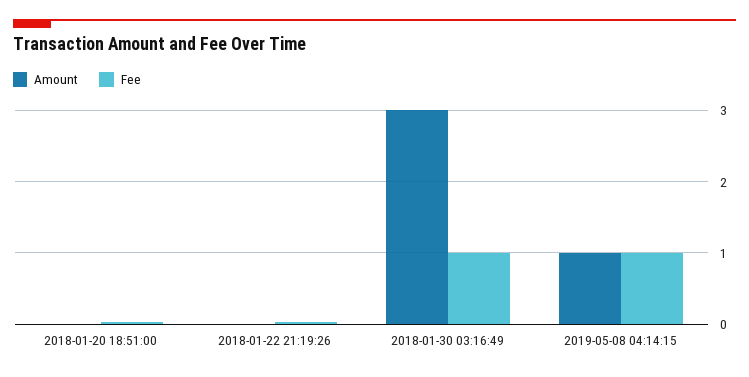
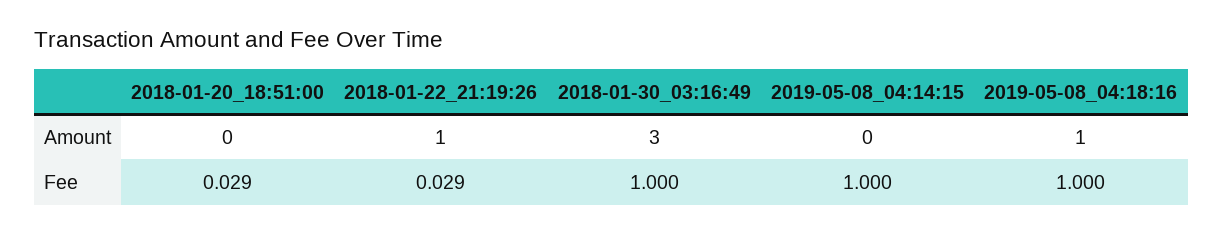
Amount, 2018-01-22 21:19:26: 0 -> 1
Amount, 2019-05-08 04:14:15: 1 -> 0
Amount, 2019-05-08_04:18:16: none -> 1
Fee, 2019-05-08_04:18:16: none -> 1

